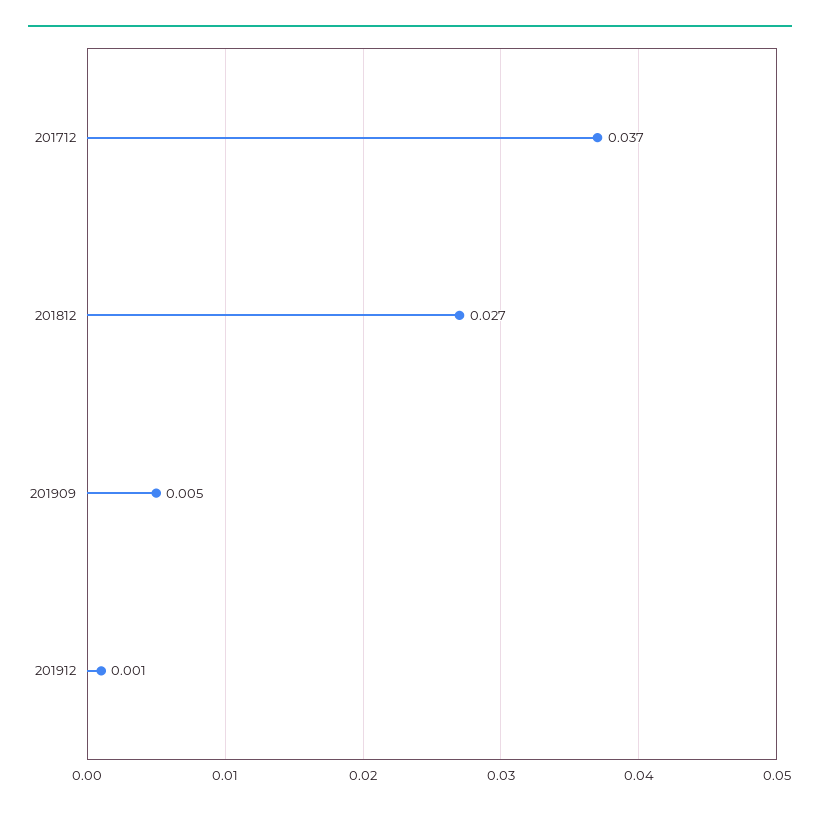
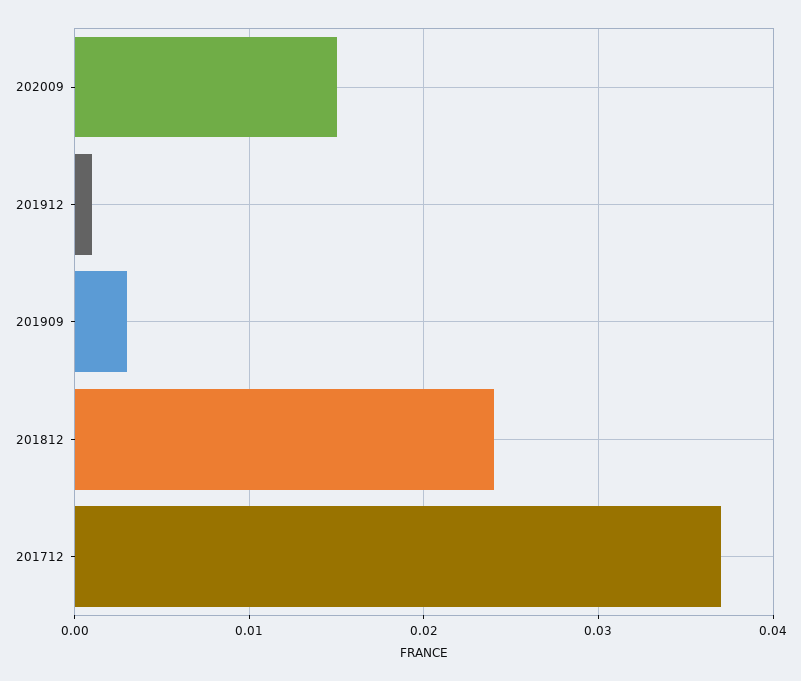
201812: 0.027 -> 0.024
201909: 0.005 -> 0.003
202009: none -> 0.015

